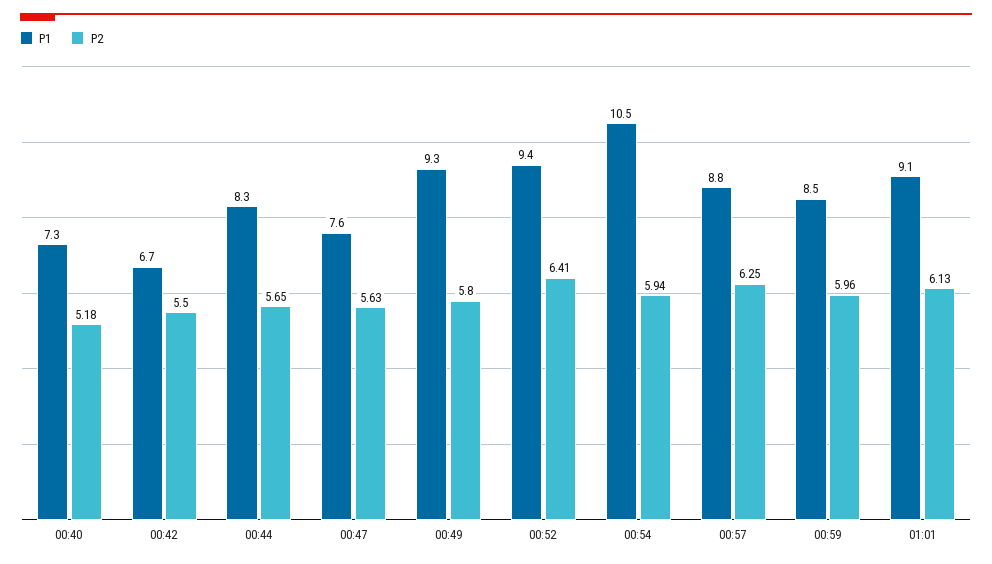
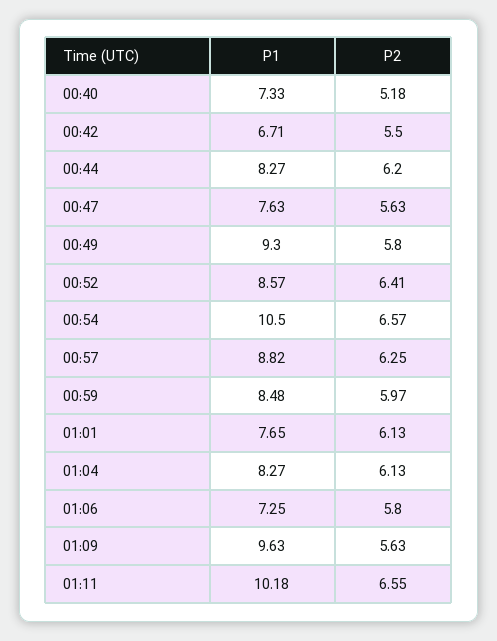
P2, 00:44: 5.65 -> 6.2
P1, 00:52: 9.4 -> 8.57
P2, 00:54: 5.94 -> 6.57
P2, 00:59: 5.96 -> 5.97
P1, 01:01: 9.1 -> 7.65
P1, 01:04: none -> 8.27
P2, 01:04: none -> 6.13
P1, 01:06: none -> 7.25
P2, 01:06: none -> 5.8
P1, 01:09: none -> 9.63
P2, 01:09: none -> 5.63
P1, 01:11: none -> 10.18
P2, 01:11: none -> 6.55

